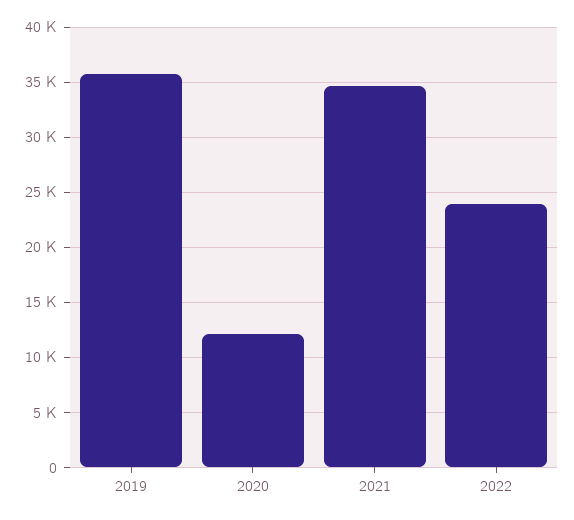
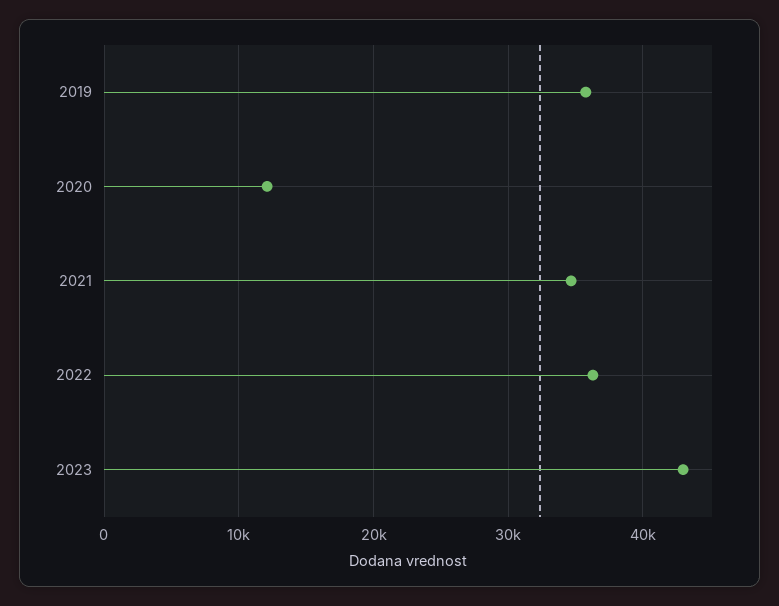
2022: 24000 -> 36000
2023: none -> 43000

